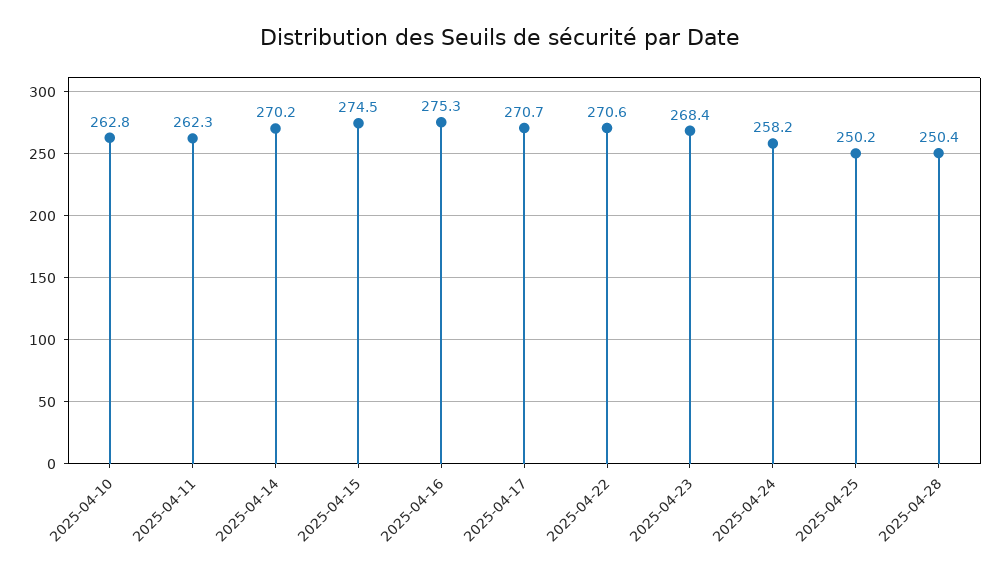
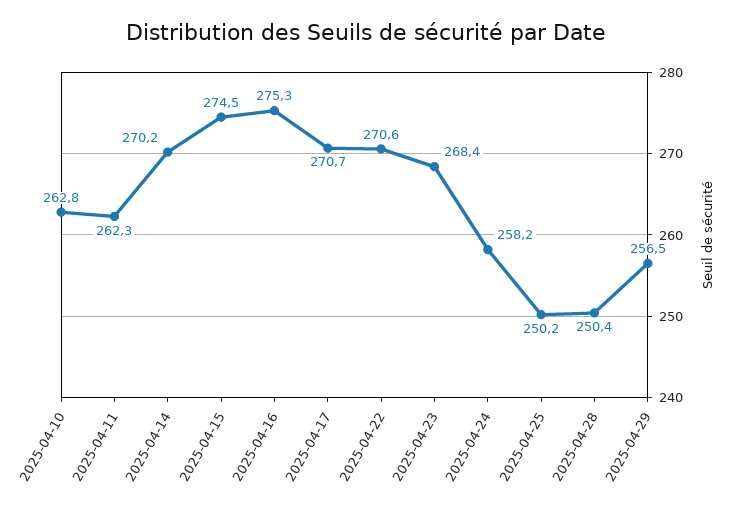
2025-04-29: none -> 256.5

